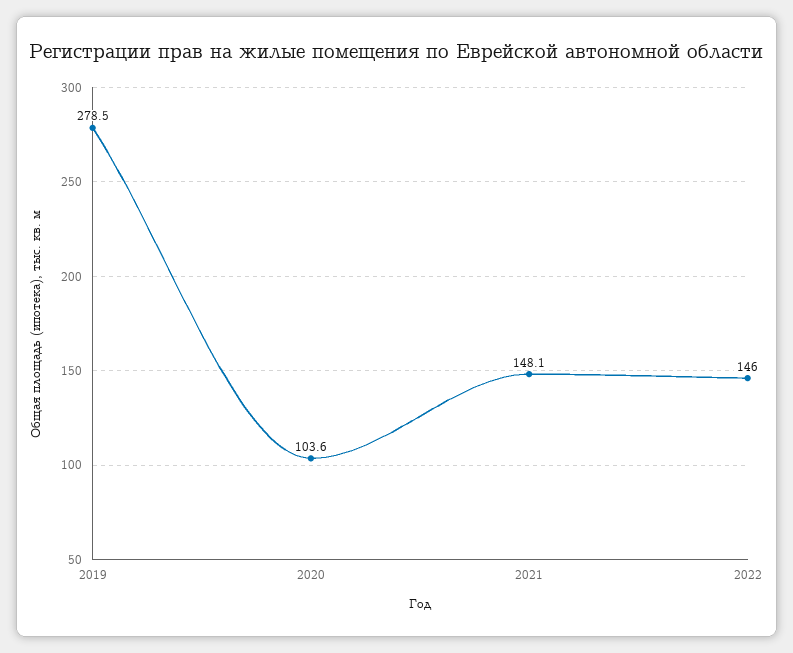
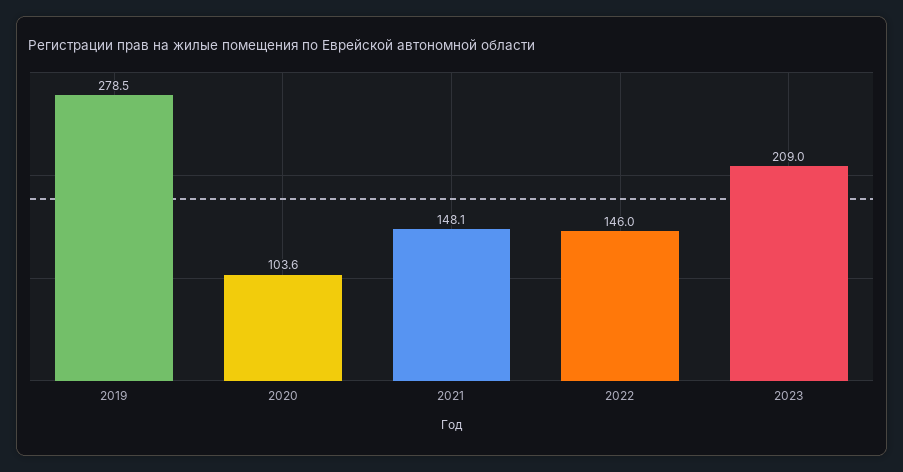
2023: none -> 209

